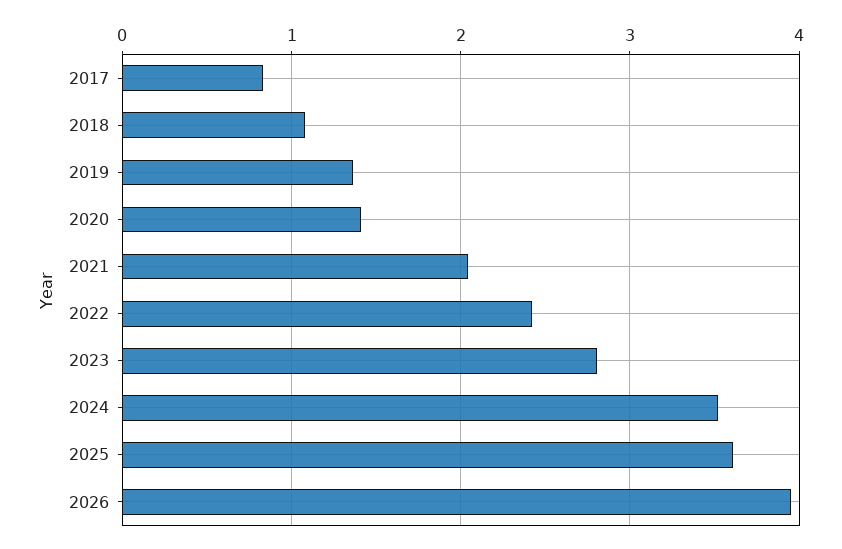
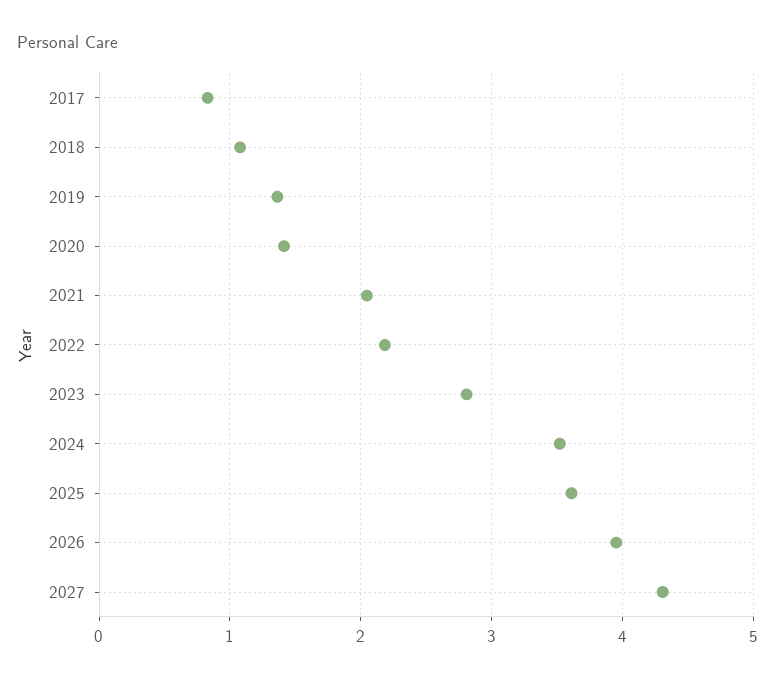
2022: 2.4 -> 2.2
2027: none -> 4.3

